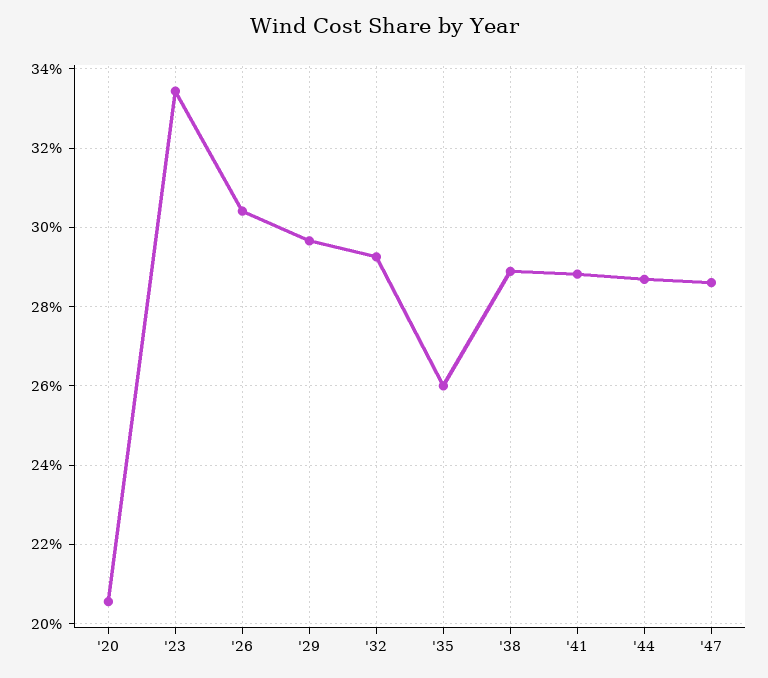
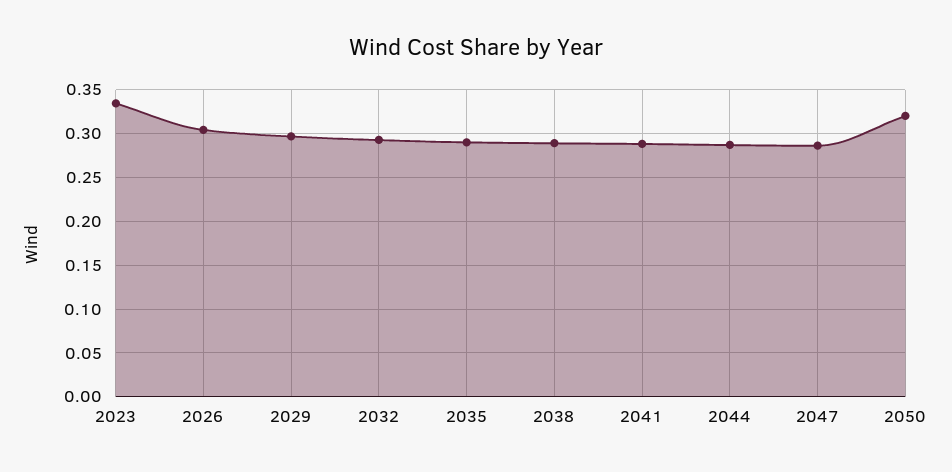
'20: 0.206 -> none
'35: 0.26 -> 0.29
2050: none -> 0.32

